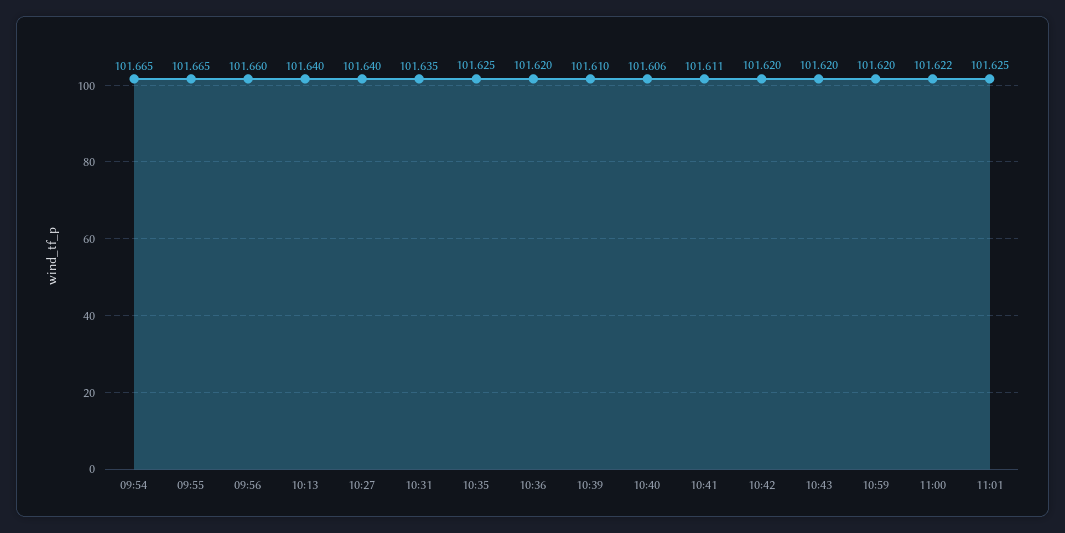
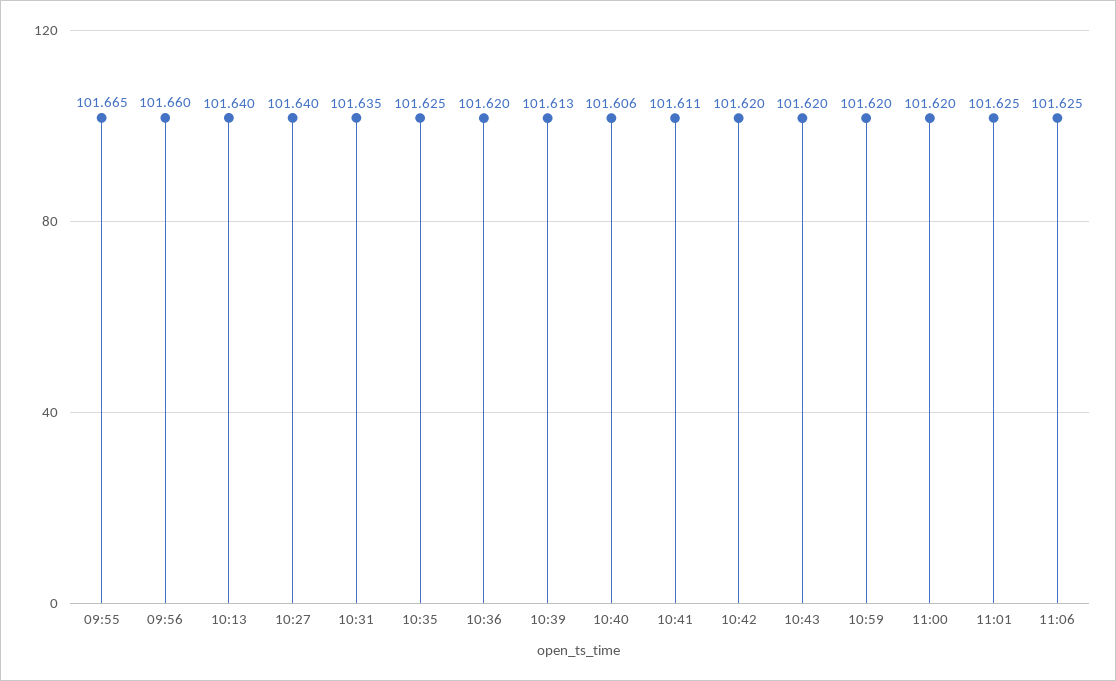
09:54: 101.665 -> none
10:39: 101.61 -> 101.613
11:00: 101.622 -> 101.62
11:06: none -> 101.625

